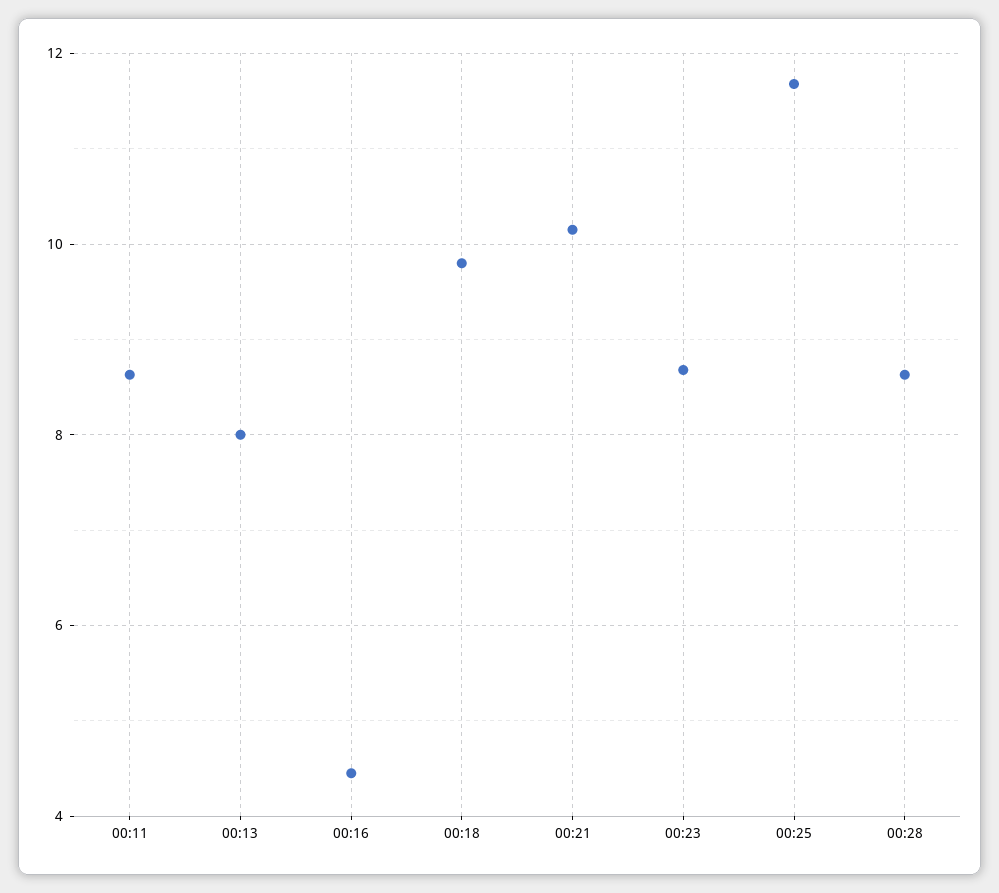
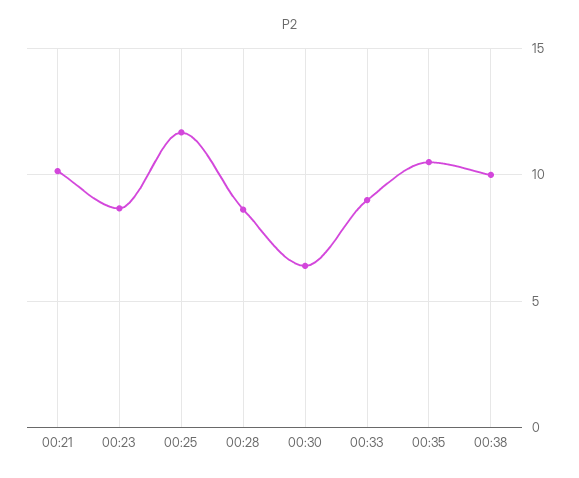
00:11: 8.6 -> none
00:13: 8 -> none
00:16: 4.4 -> none
00:18: 9.8 -> none
00:30: none -> 6.5
00:33: none -> 9
00:35: none -> 10.5
00:38: none -> 10

